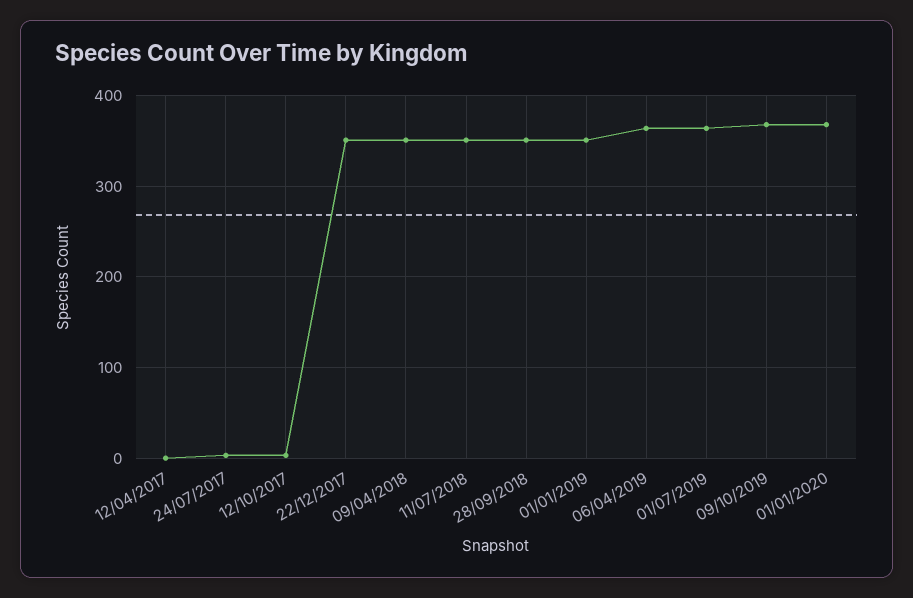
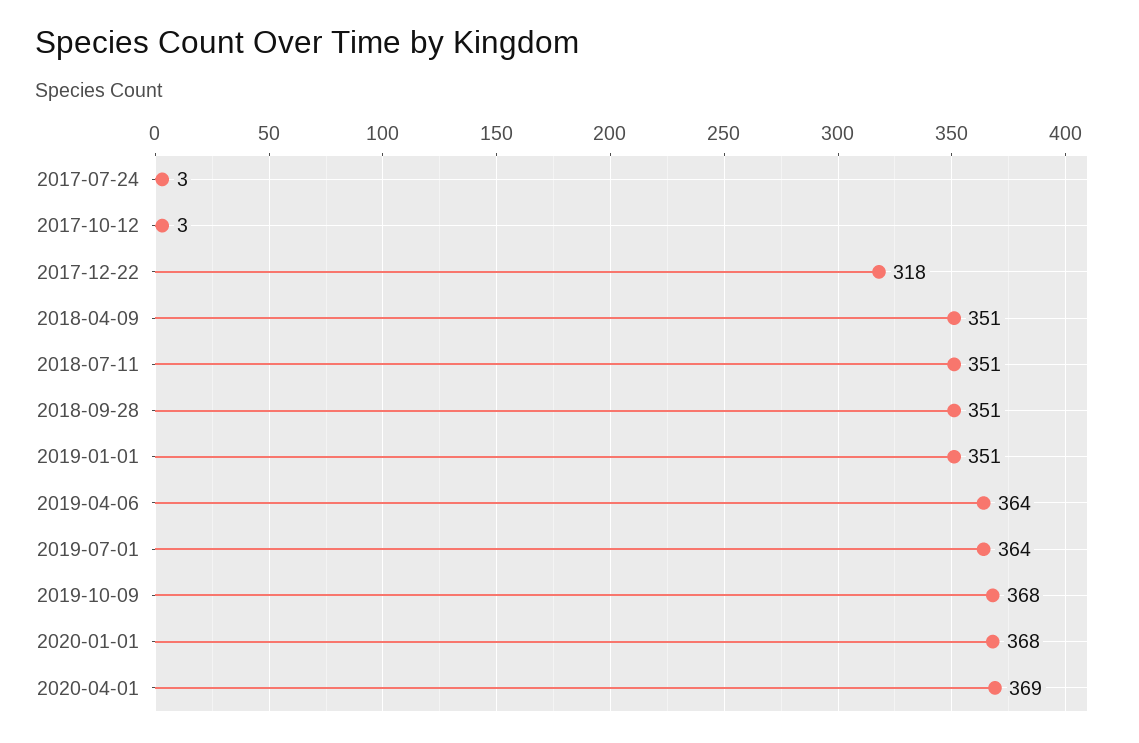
12/04/2017: 0 -> none
22/12/2017: 350 -> 318
2020-04-01: none -> 369

